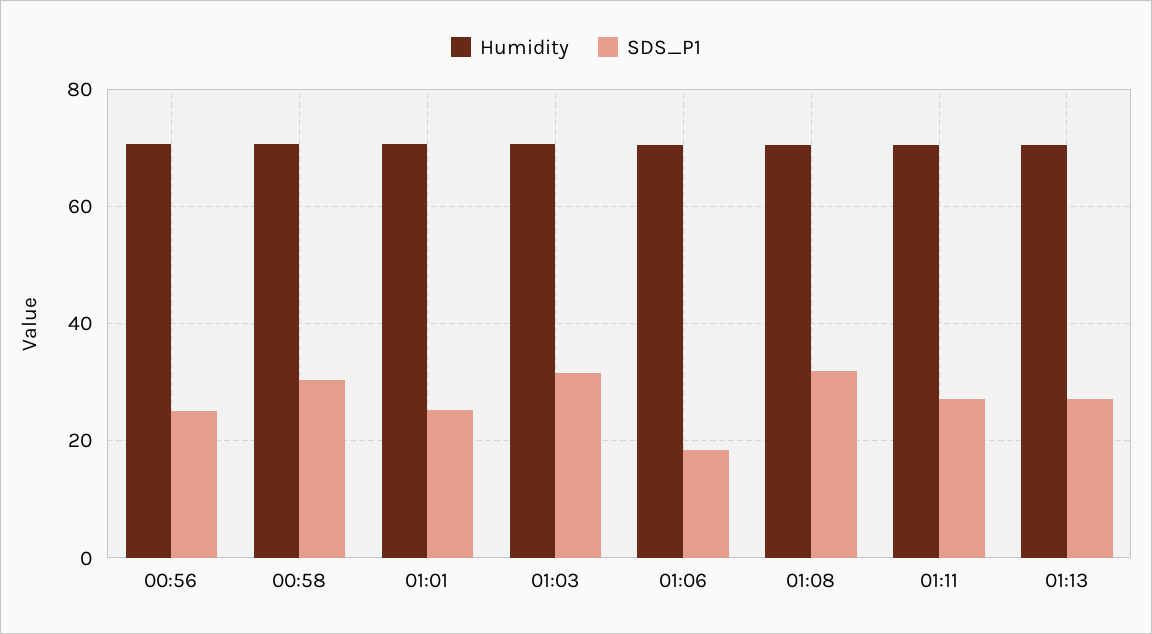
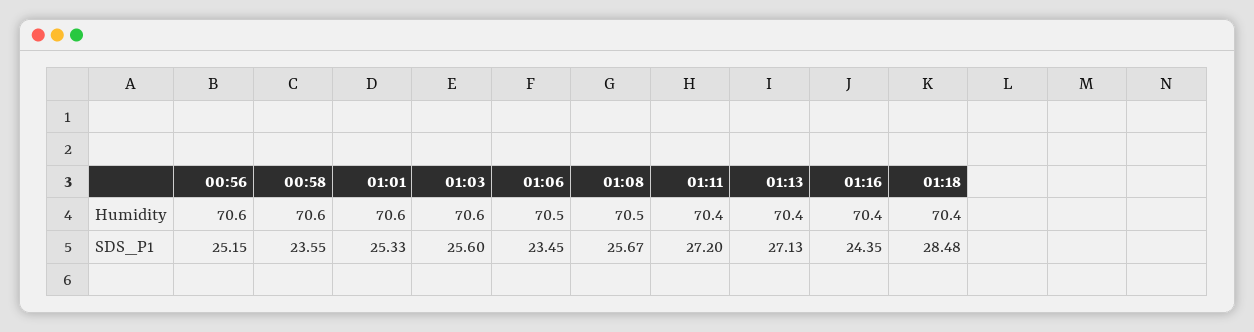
SDS_P1, 00:58: 30 -> 23.55
SDS_P1, 01:03: 32 -> 25.6
SDS_P1, 01:06: 18 -> 23.45
SDS_P1, 01:08: 32 -> 25.67
Humidity, 01:16: none -> 70.4
Humidity, 01:18: none -> 70.4
SDS_P1, 01:16: none -> 24.35
SDS_P1, 01:18: none -> 28.48

